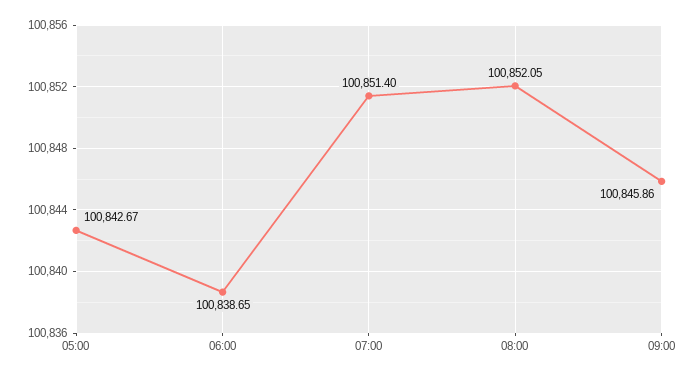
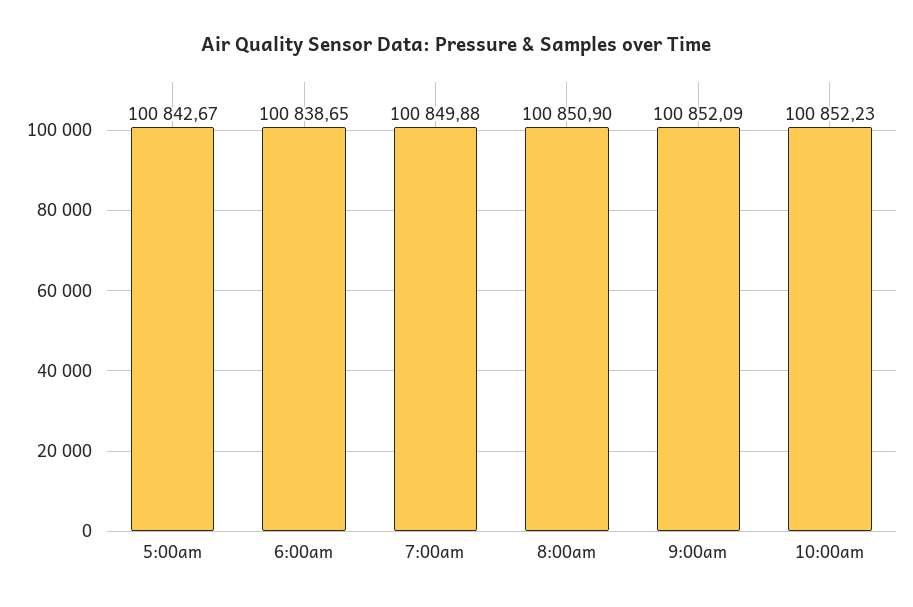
07:00: 100851.4 -> 100849.88
08:00: 100852.05 -> 100850.9
09:00: 100845.86 -> 100852.09
10:00am: none -> 100852.23

